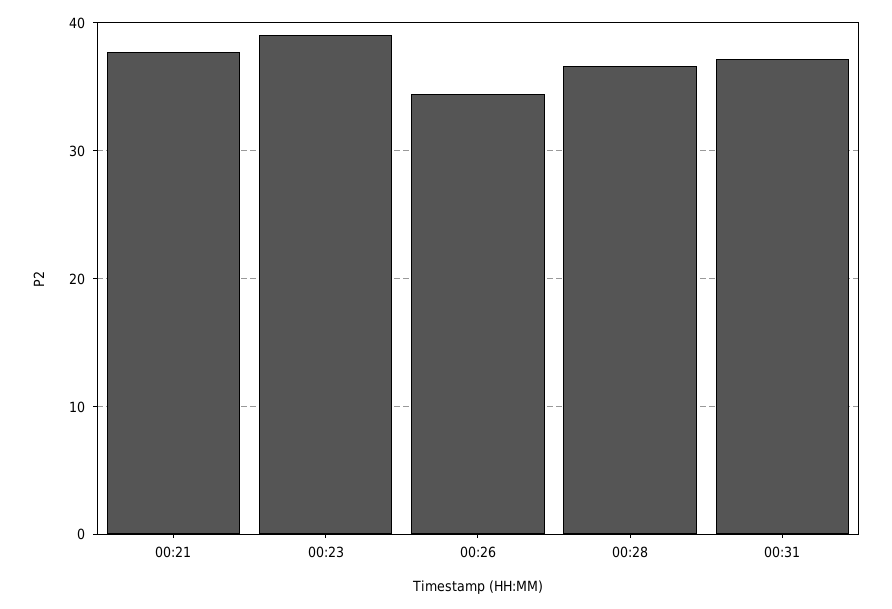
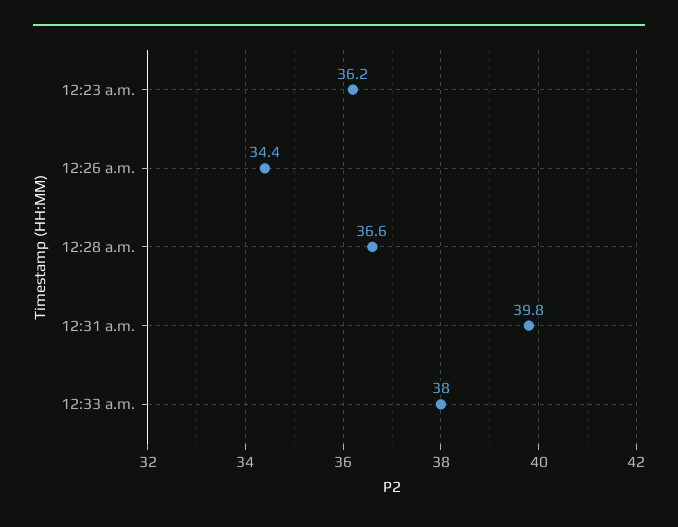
00:21: 38 -> none
00:23: 39 -> 36.2
00:31: 37 -> 39.8
12:33 a.m.: none -> 38

